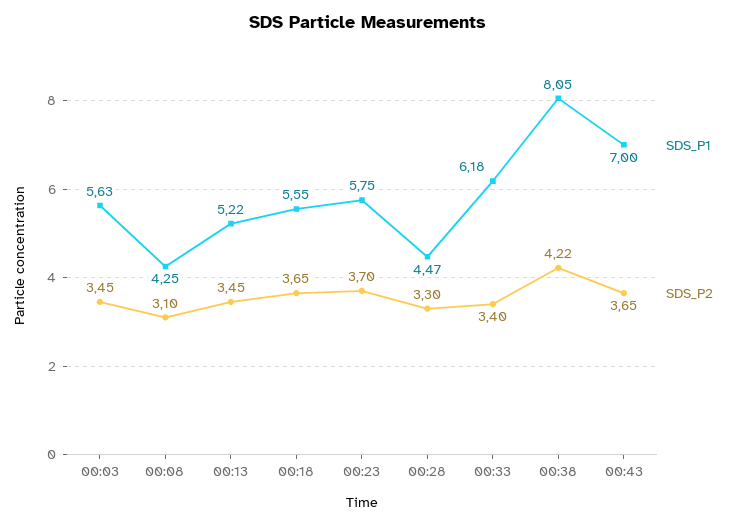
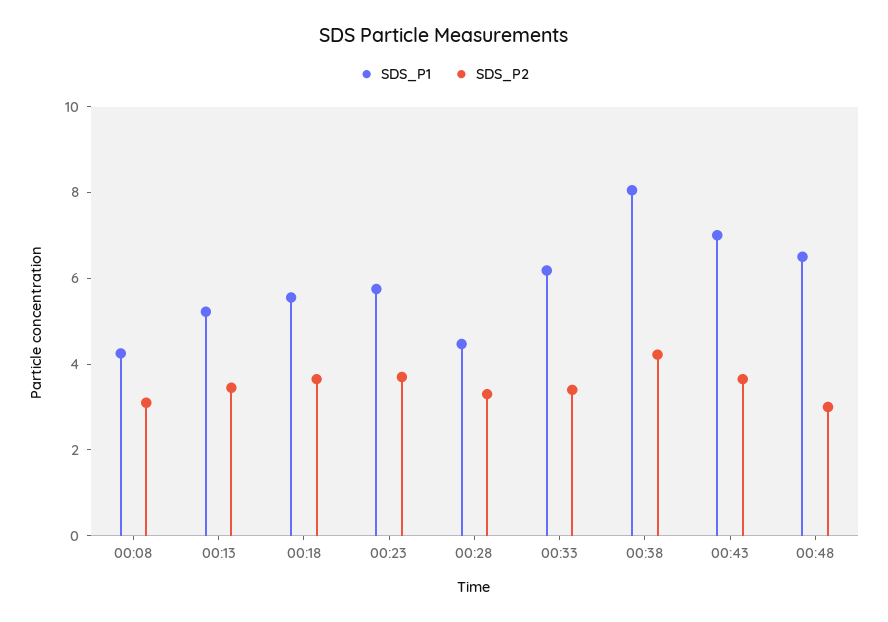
SDS_P1, 00:03: 5.63 -> none
SDS_P2, 00:03: 3.45 -> none
SDS_P1, 00:48: none -> 6.5
SDS_P2, 00:48: none -> 3

